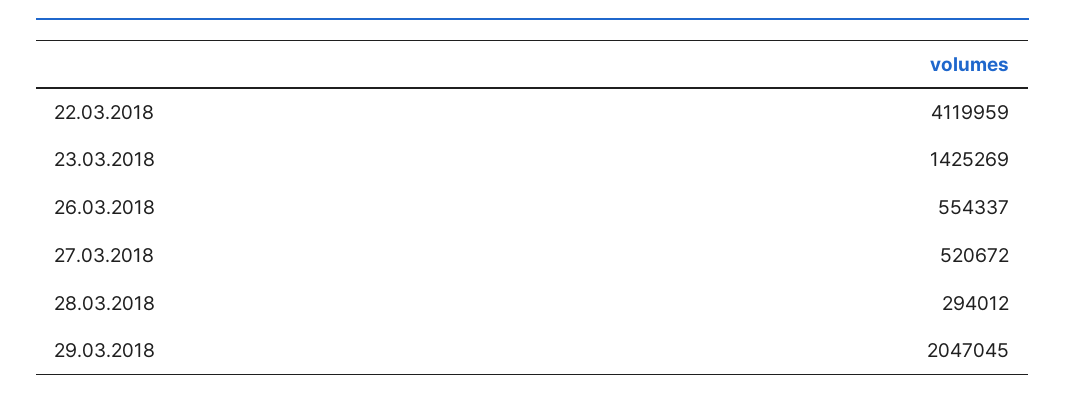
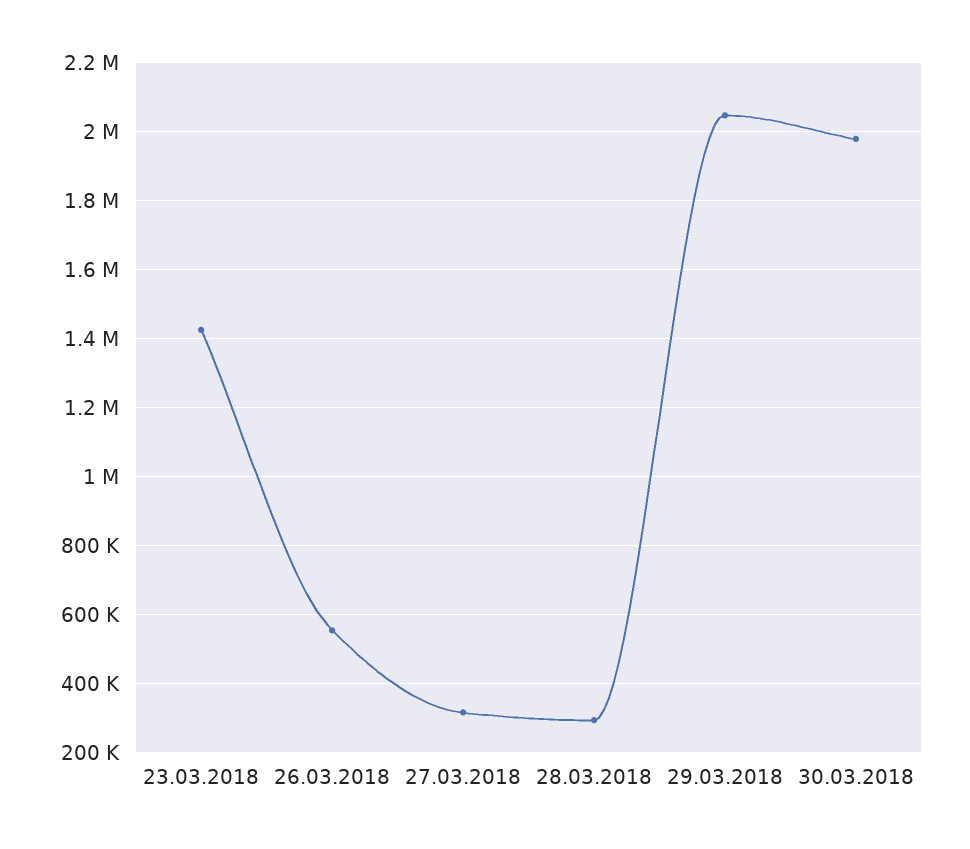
22.03.2018: 4119959 -> none
27.03.2018: 520672 -> 320000
30.03.2018: none -> 1980000

